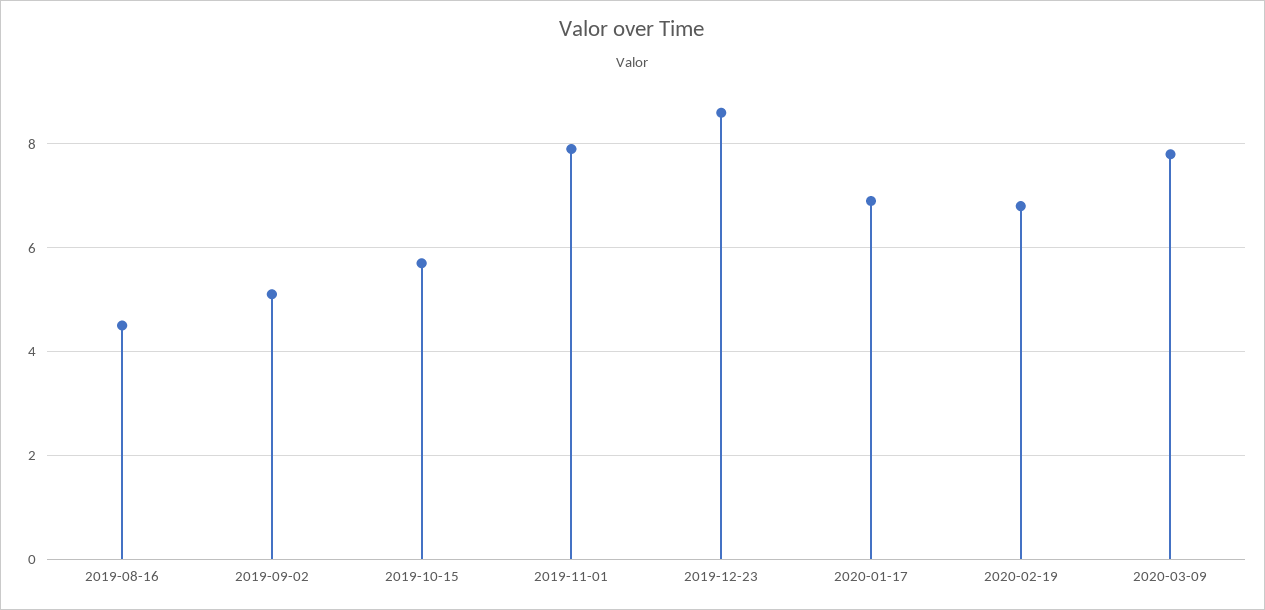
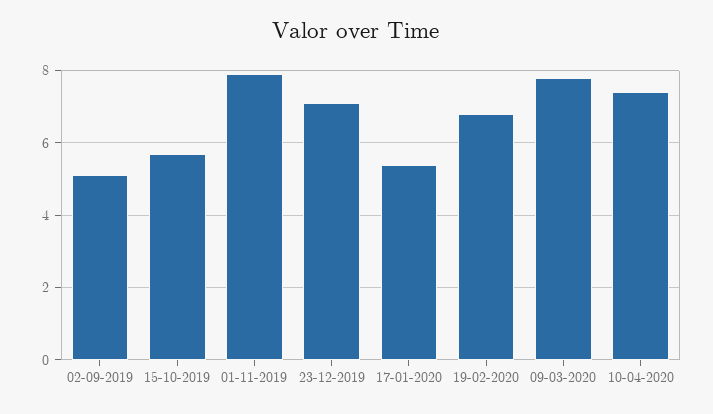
2019-08-16: 4.5 -> none
2019-12-23: 8.5 -> 7
2020-01-17: 7 -> 5.5
10-04-2020: none -> 7.5

